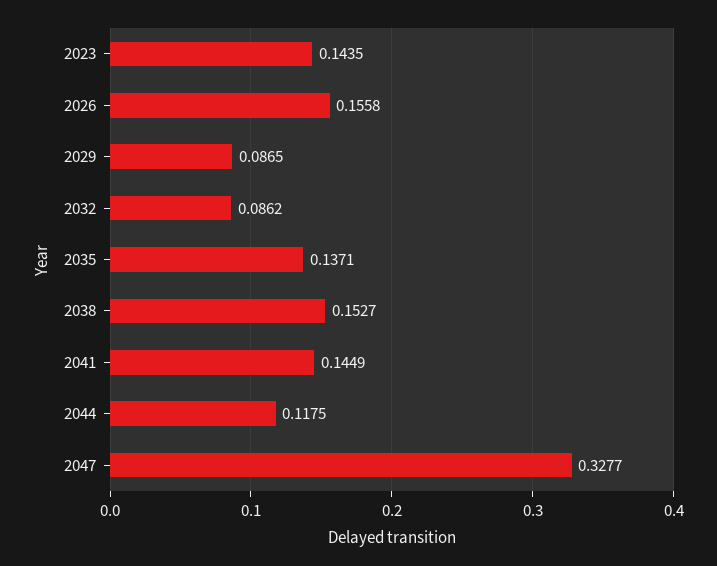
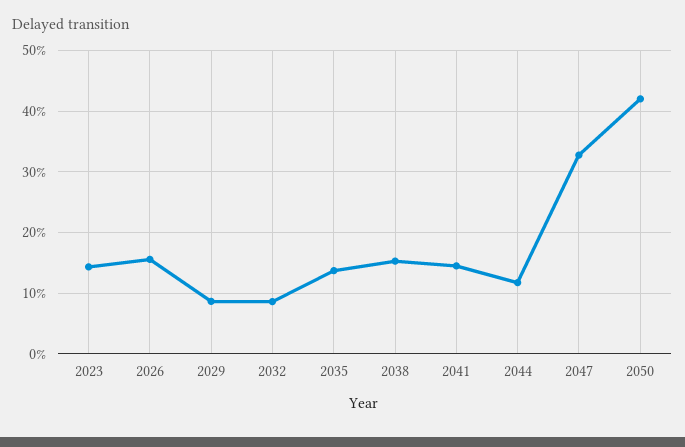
2050: none -> 0.42

